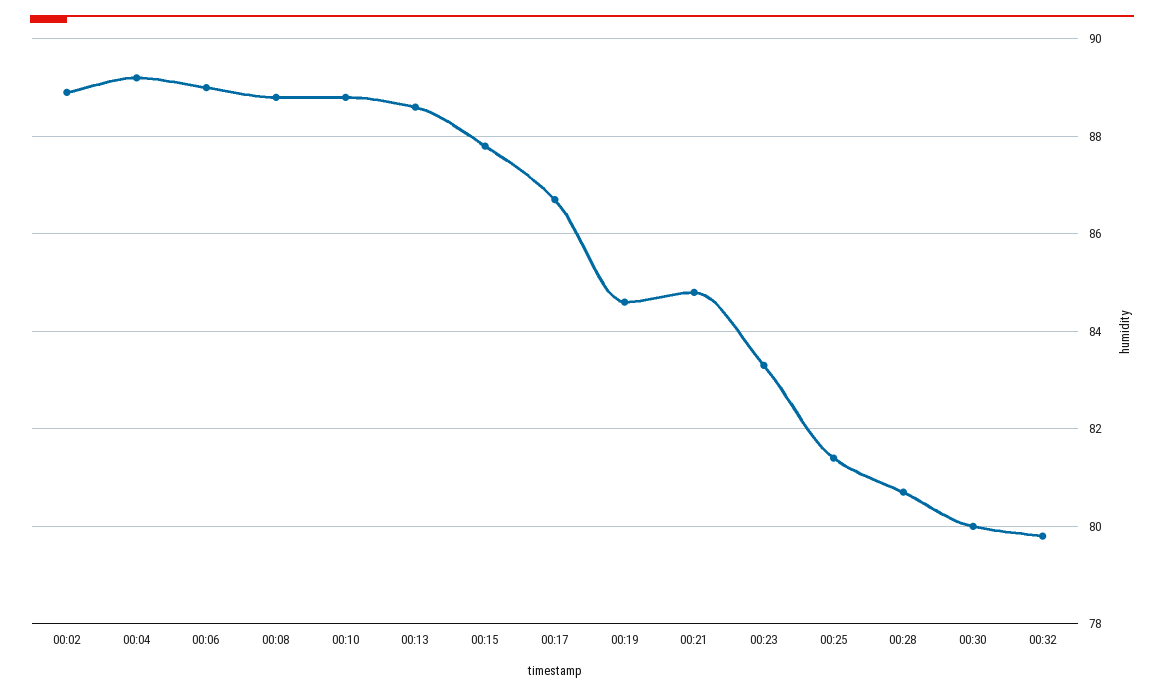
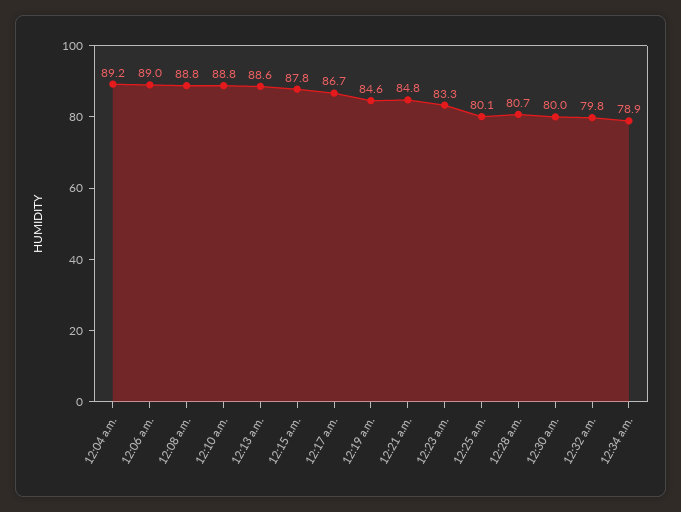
00:02: 89 -> none
00:25: 81.5 -> 80.1
12:34 a.m.: none -> 78.9

